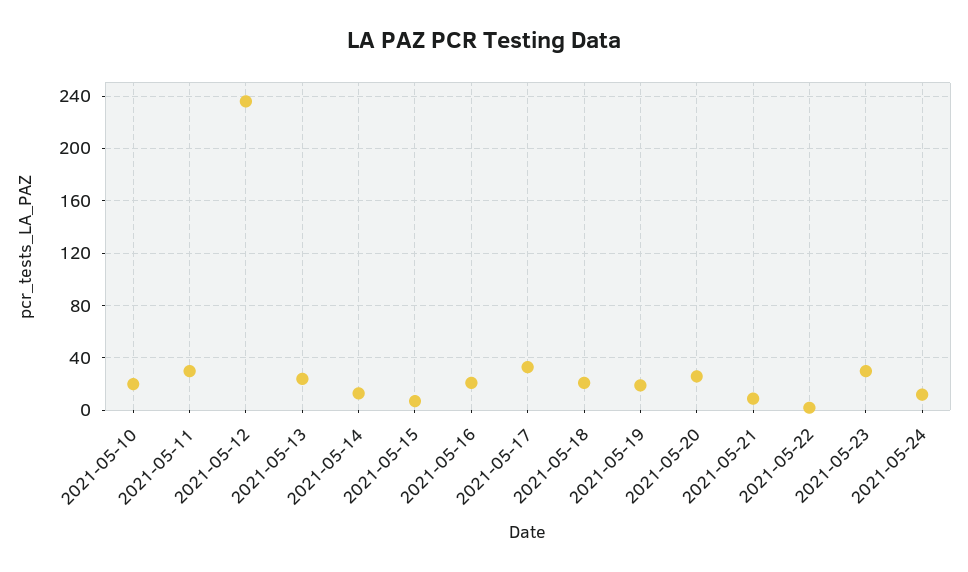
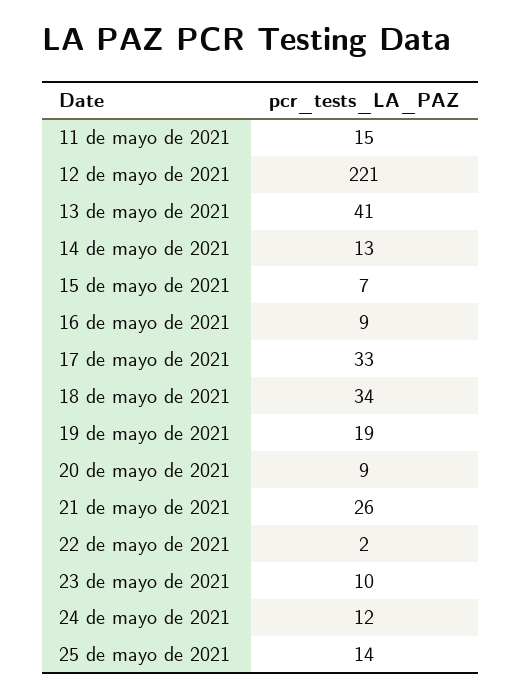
2021-05-10: 20 -> none
2021-05-11: 30 -> 15
2021-05-12: 235 -> 221
2021-05-13: 25 -> 41
2021-05-16: 20 -> 9
2021-05-18: 20 -> 34
2021-05-20: 25 -> 9
2021-05-21: 10 -> 26
2021-05-23: 30 -> 10
25 de mayo de 2021: none -> 14

